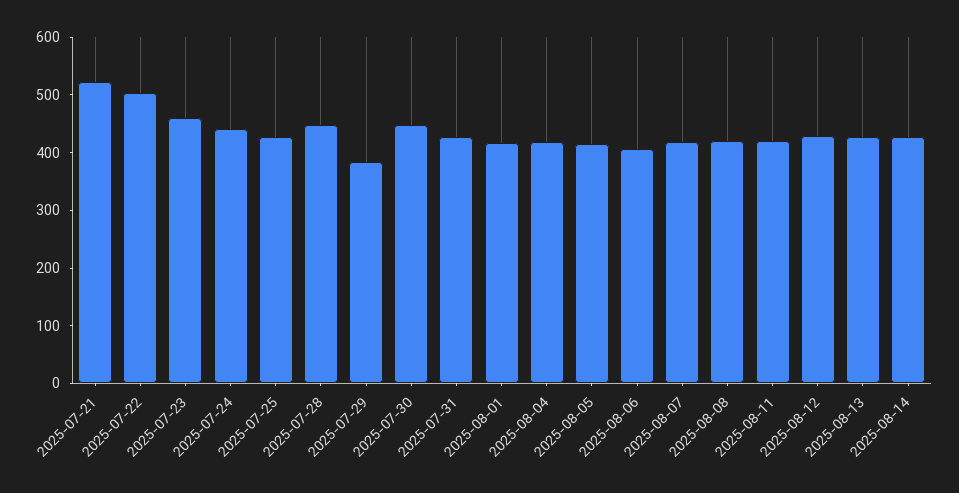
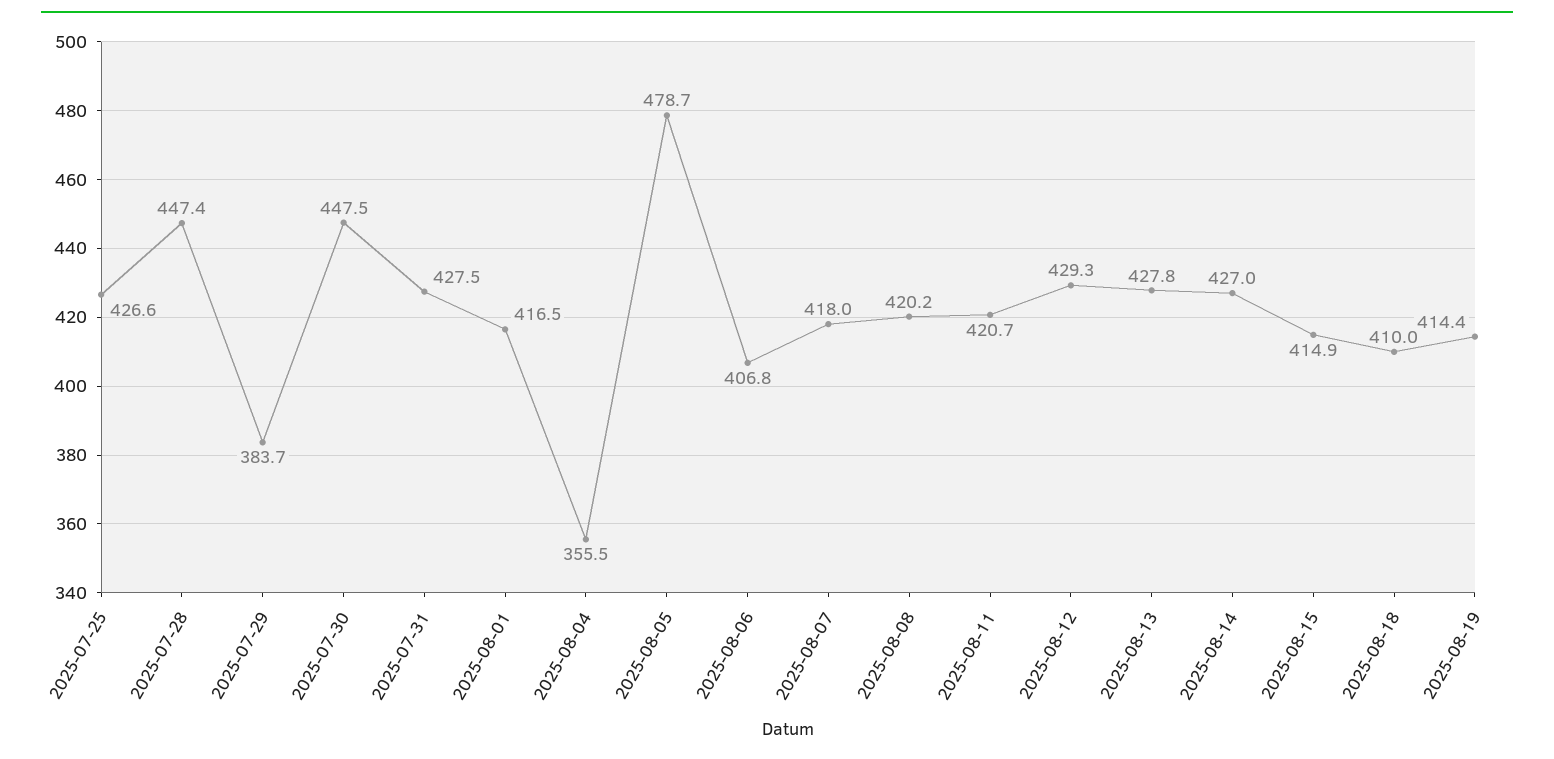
2025-07-21: 520 -> none
2025-07-22: 500 -> none
2025-07-23: 460 -> none
2025-07-24: 440 -> none
2025-08-04: 420 -> 355.5
2025-08-05: 420 -> 478.7
2025-08-15: none -> 414.9
2025-08-18: none -> 410
2025-08-19: none -> 414.4

